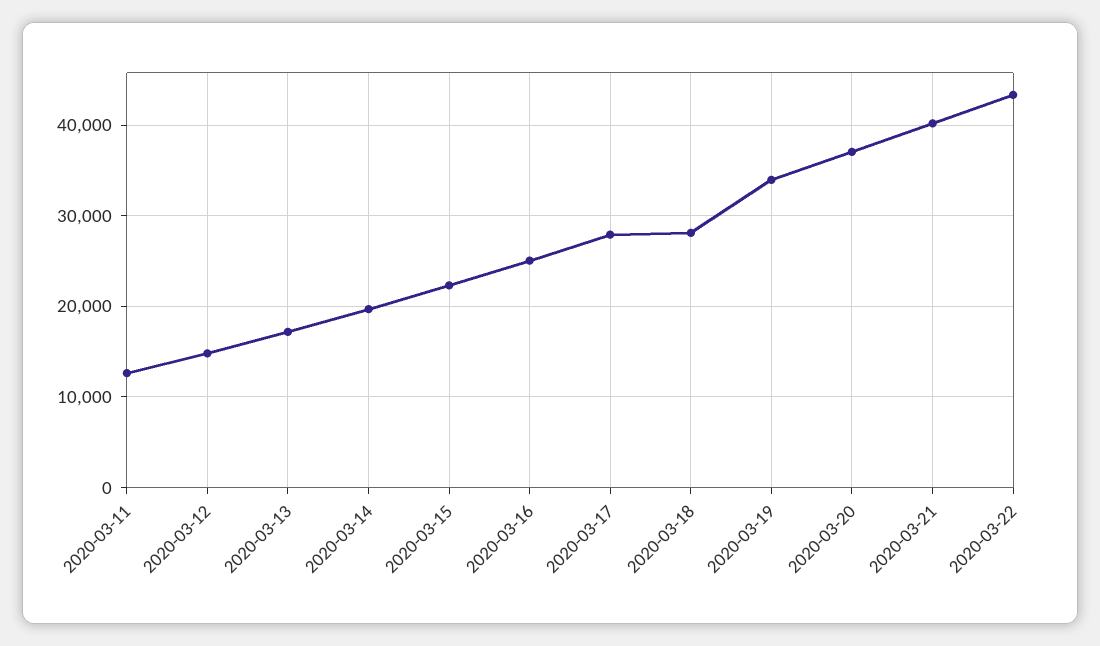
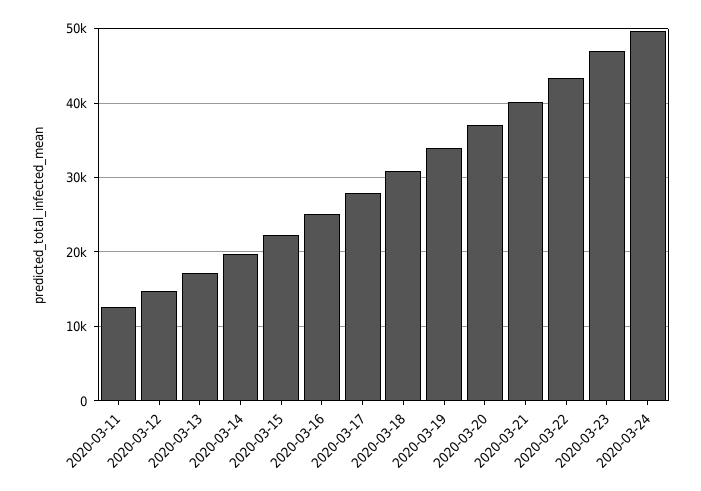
2020-03-18: 28000 -> 31000
2020-03-23: none -> 47000
2020-03-24: none -> 50000

